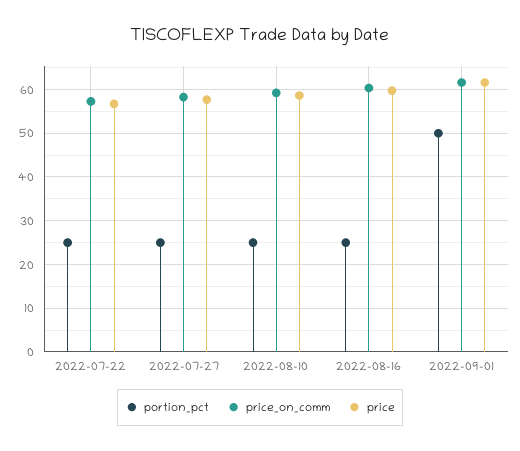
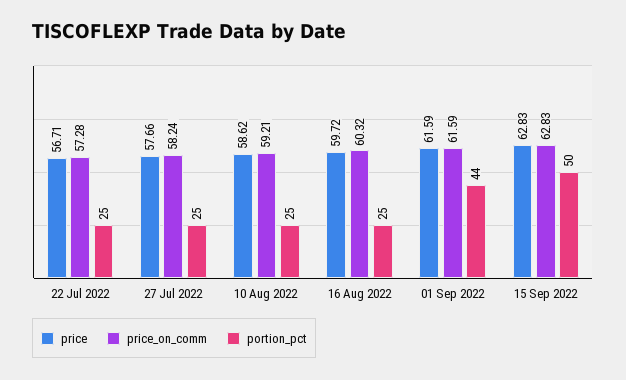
portion_pct, 2022-09-01: 50 -> 44
price, 15 Sep 2022: none -> 62.83
price_on_comm, 15 Sep 2022: none -> 62.83
portion_pct, 15 Sep 2022: none -> 50

